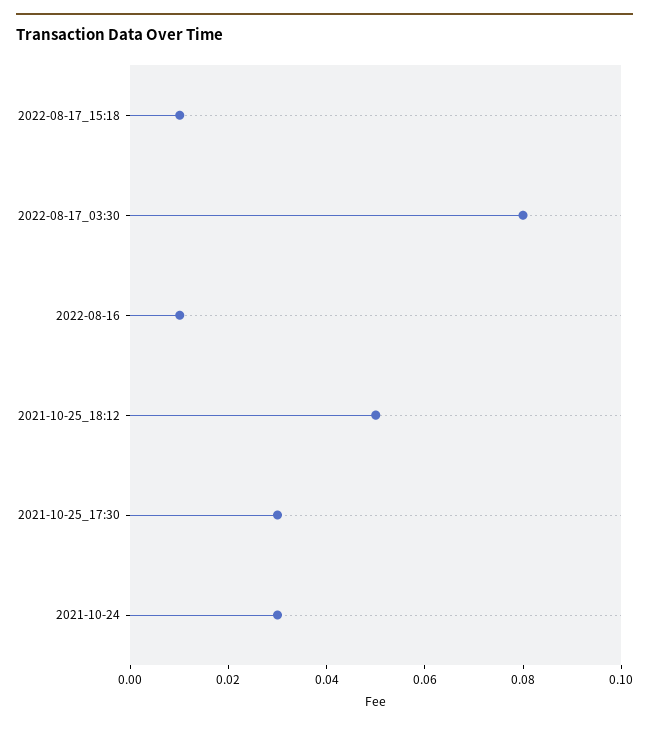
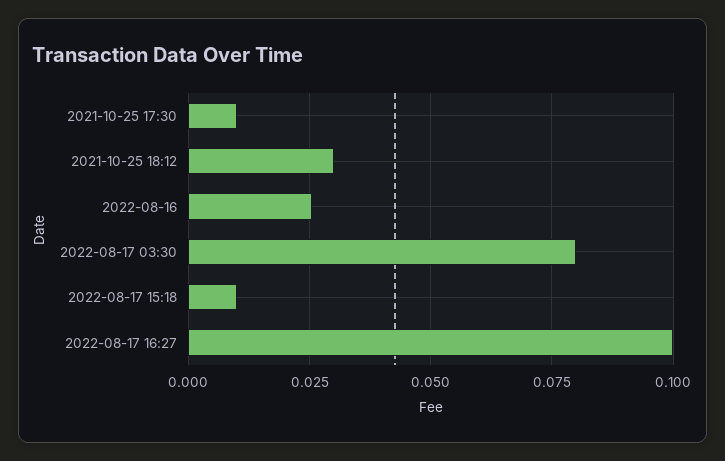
2022-08-16: 0.01 -> 0.025
2021-10-25_18:12: 0.05 -> 0.03
2021-10-25_17:30: 0.03 -> 0.01
2021-10-24: 0.03 -> none
2022-08-17 16:27: none -> 0.1

